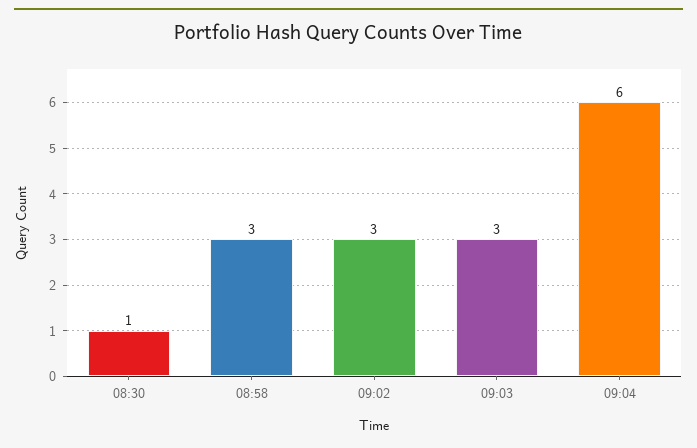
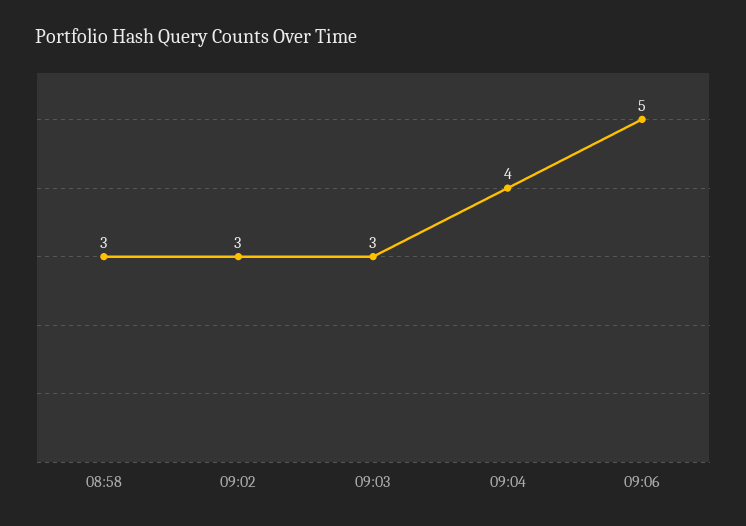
08:30: 1 -> none
09:04: 6 -> 4
09:06: none -> 5

